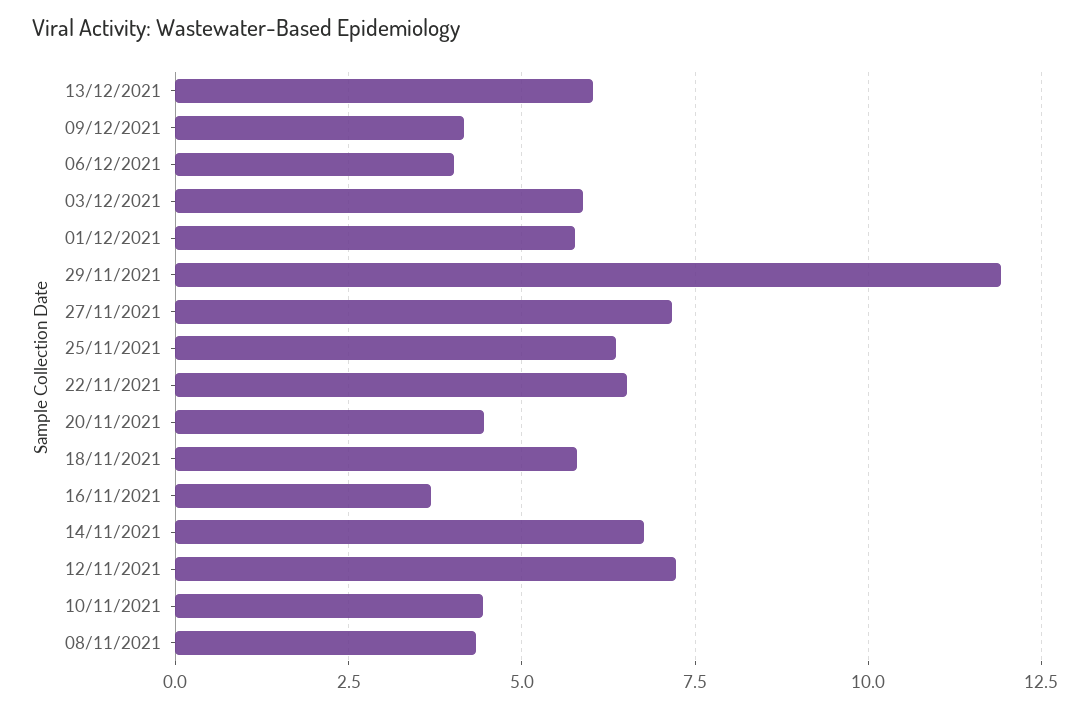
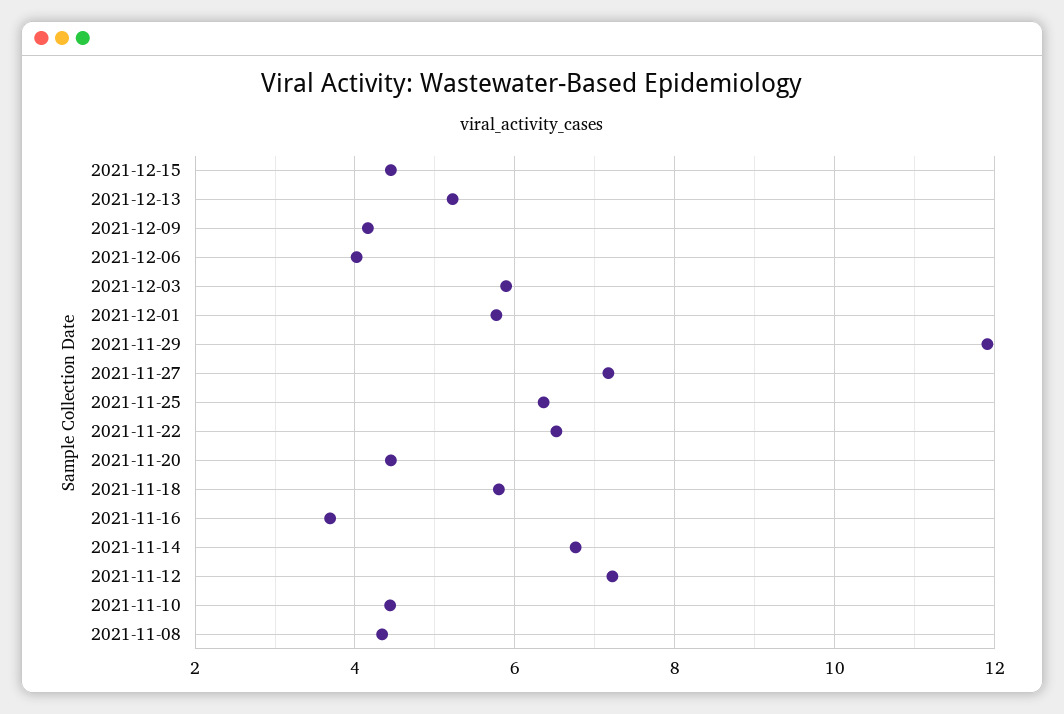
13/12/2021: 6 -> 5.2
2021-12-15: none -> 4.4

